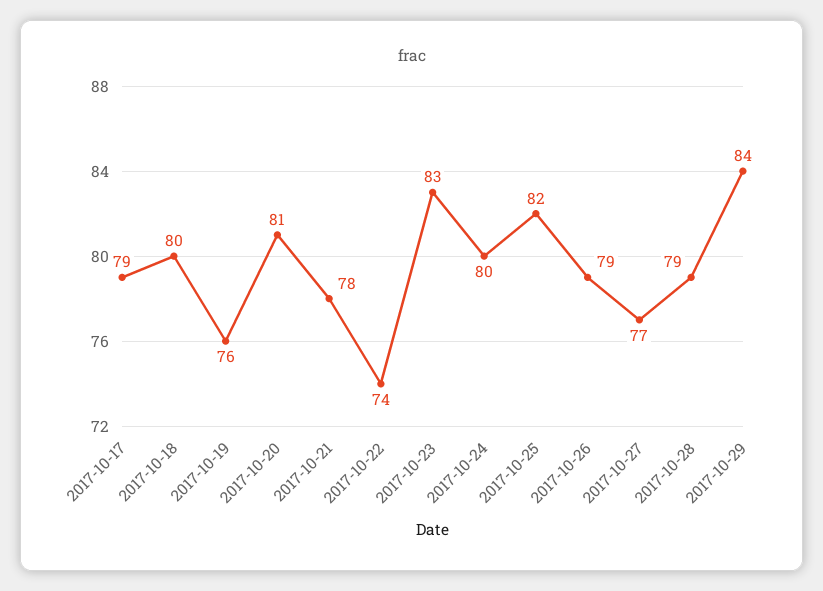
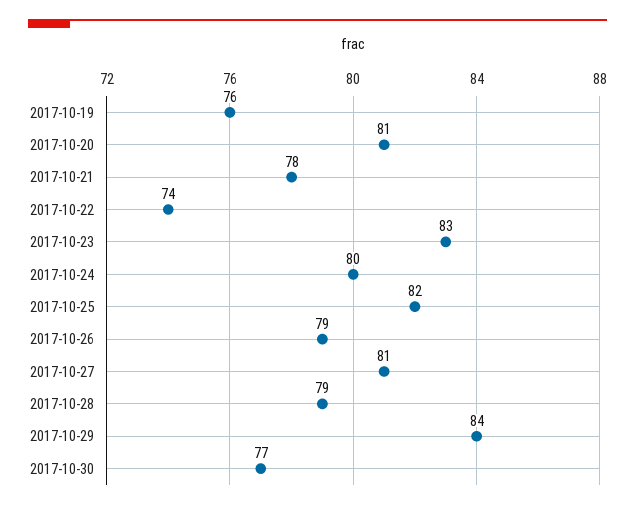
2017-10-17: 79 -> none
2017-10-18: 80 -> none
2017-10-27: 77 -> 81
2017-10-30: none -> 77

